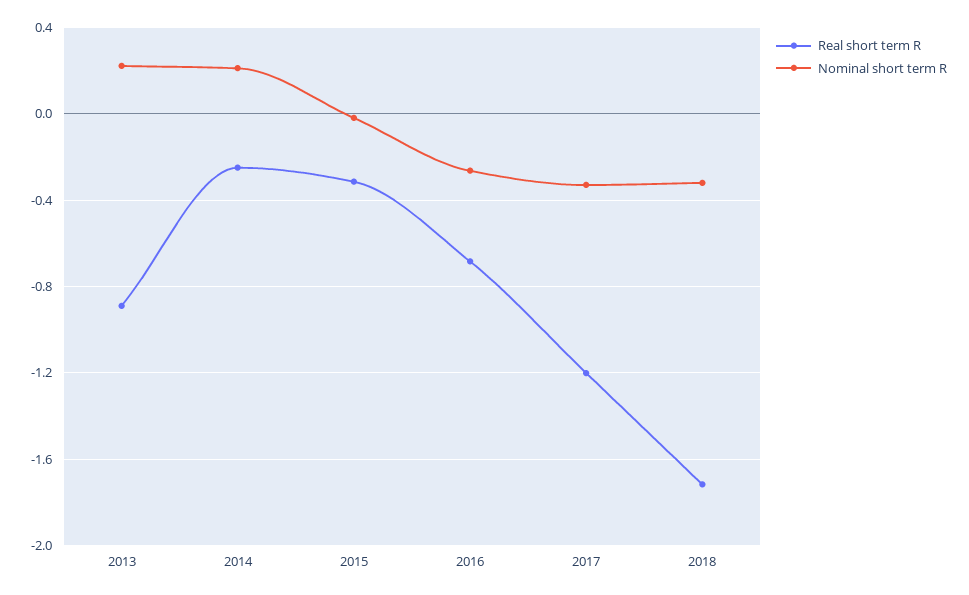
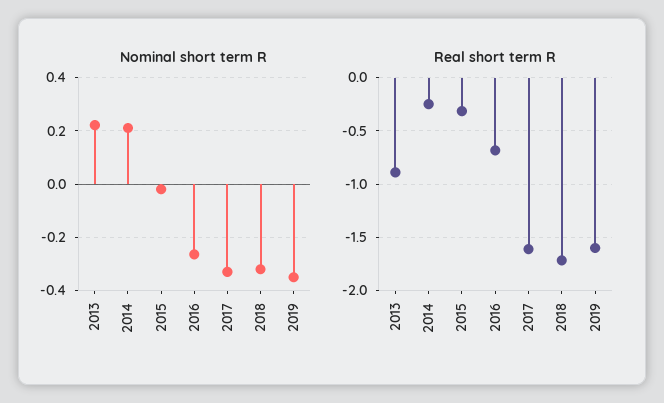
Real short term R, 2017: -1.2 -> -1.6
Nominal short term R, 2019: none -> -0.35
Real short term R, 2019: none -> -1.6

